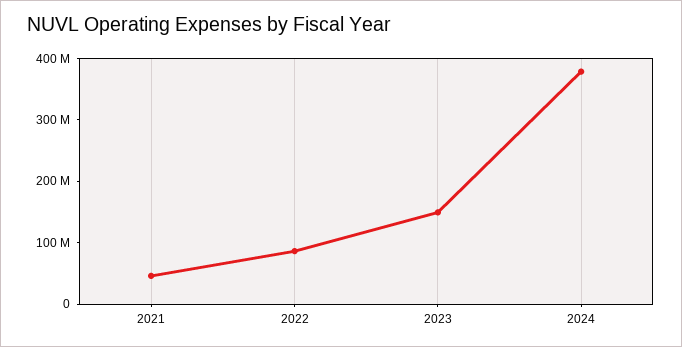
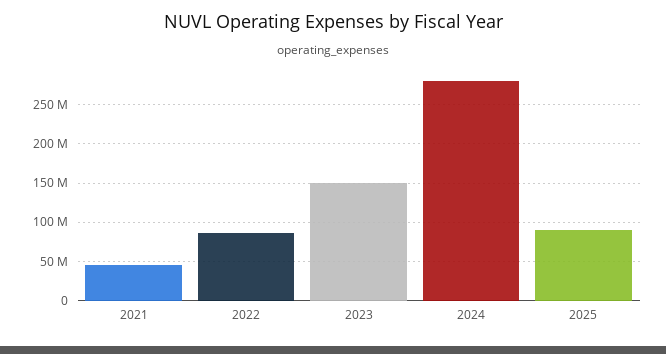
2024: 380000000 -> 280000000
2025: none -> 90000000

